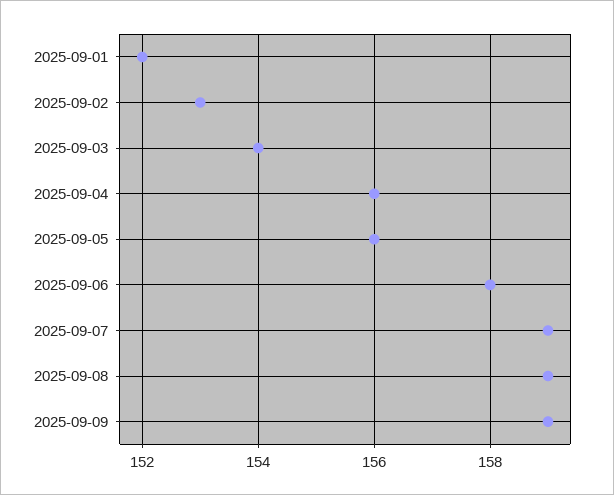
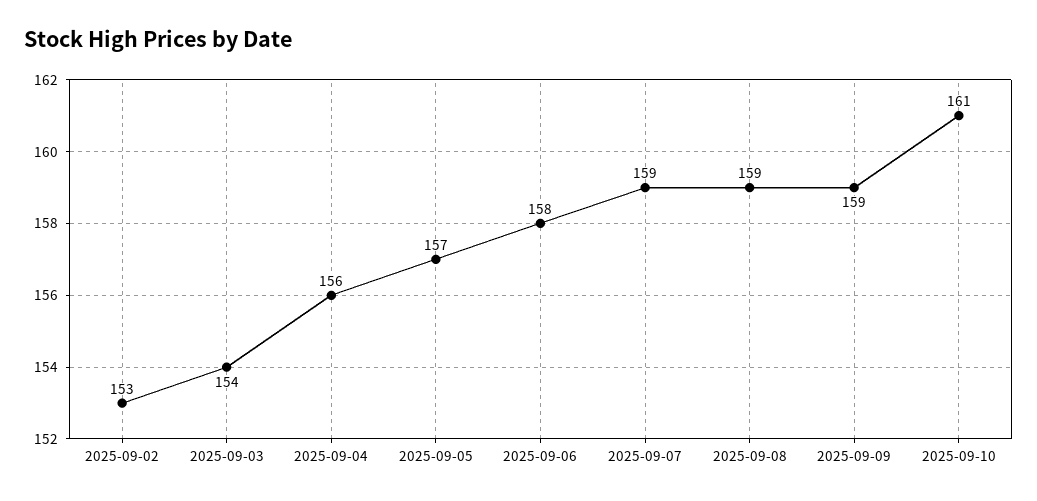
2025-09-01: 152 -> none
2025-09-05: 156 -> 157
2025-09-10: none -> 161

